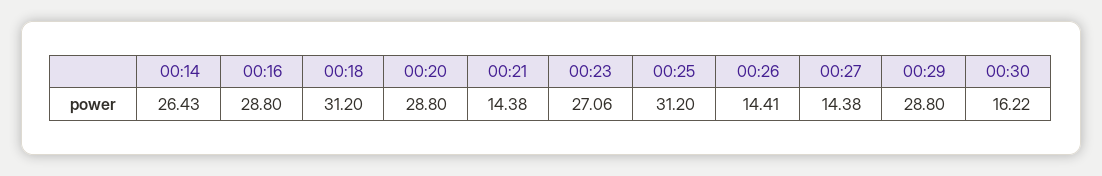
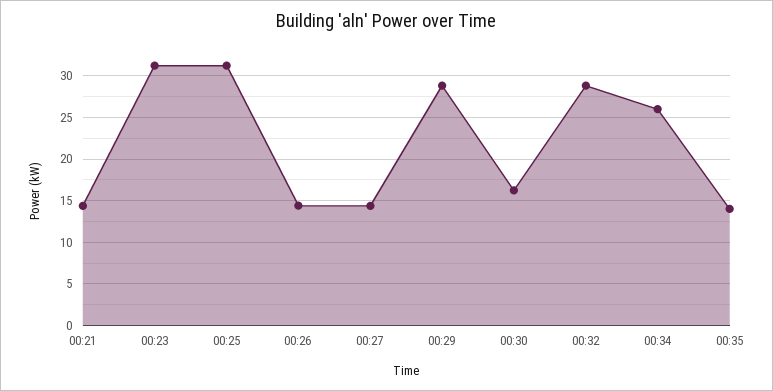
00:14: 26.43 -> none
00:16: 28.8 -> none
00:18: 31.2 -> none
00:20: 28.8 -> none
00:23: 27.06 -> 31
00:32: none -> 29
00:34: none -> 26
00:35: none -> 14

